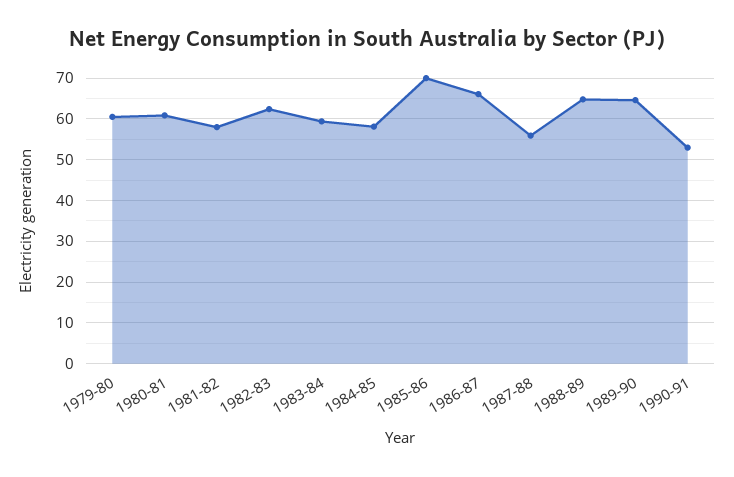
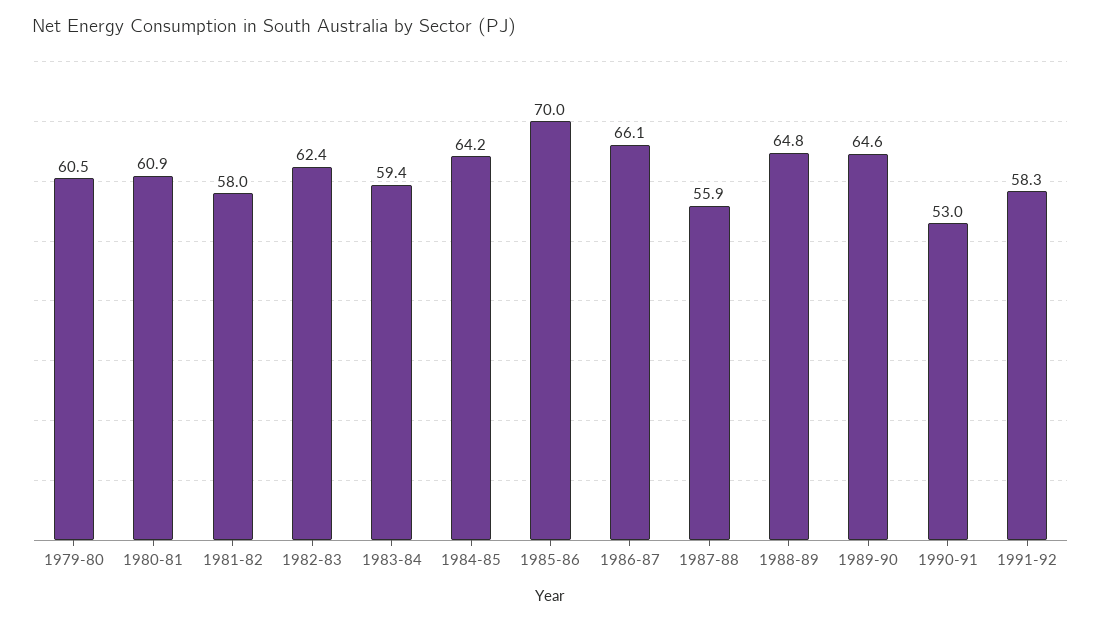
1984-85: 58 -> 64.2
1991-92: none -> 58.3

